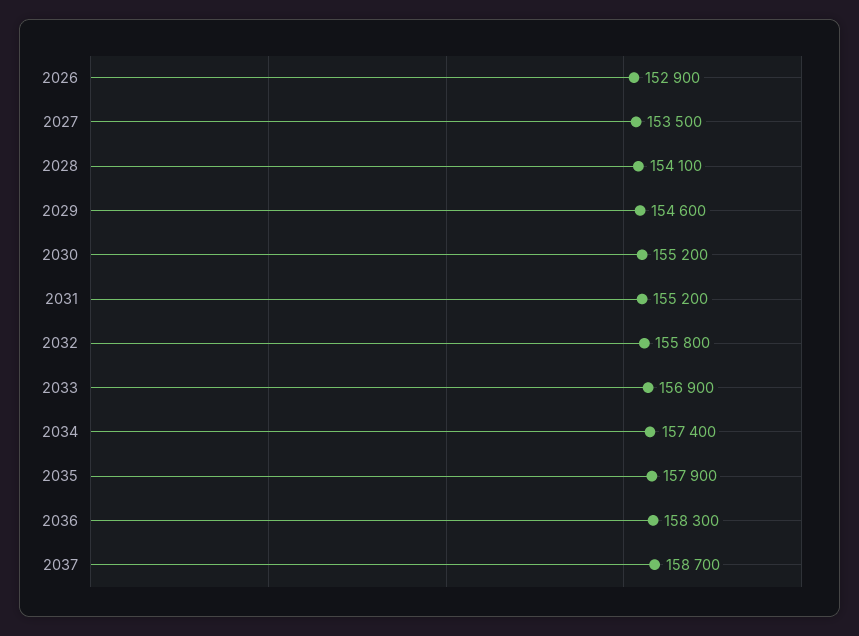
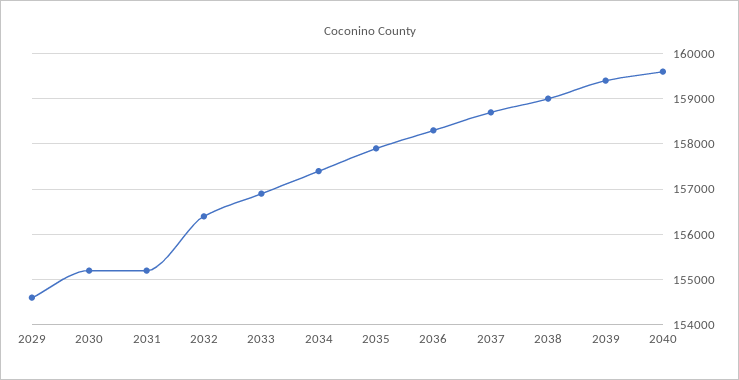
2026: 152900 -> none
2027: 153500 -> none
2028: 154100 -> none
2032: 155800 -> 156400
2038: none -> 159000
2039: none -> 159400
2040: none -> 159600

